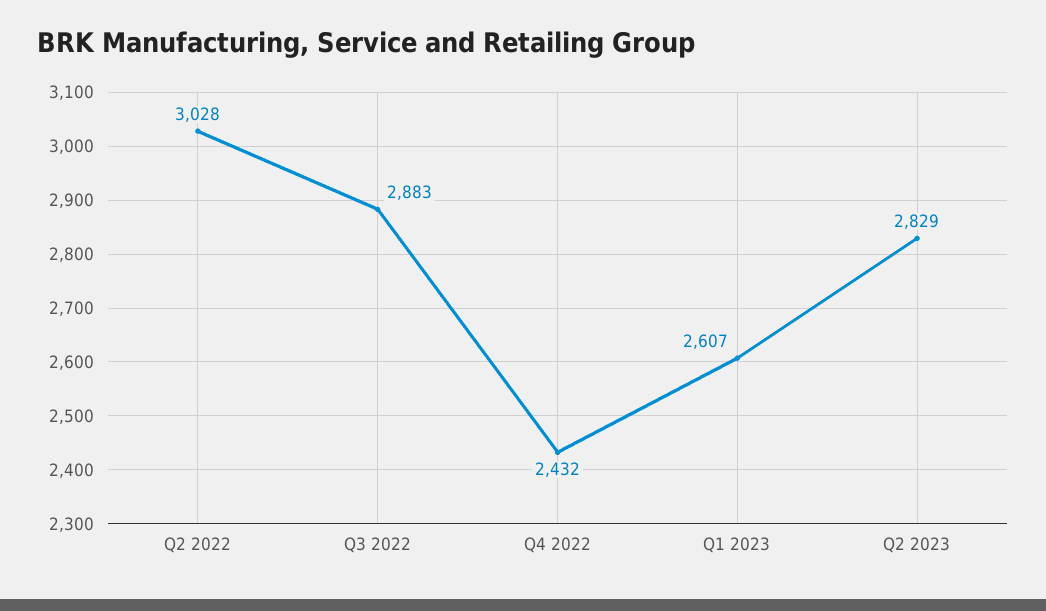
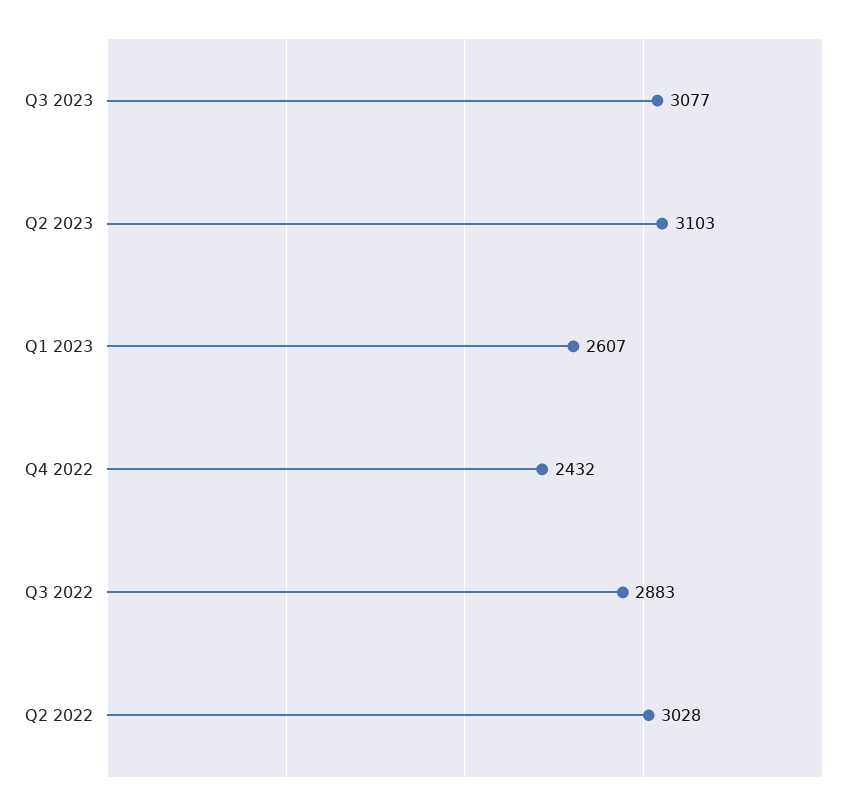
Q2 2023: 2829 -> 3103
Q3 2023: none -> 3077

